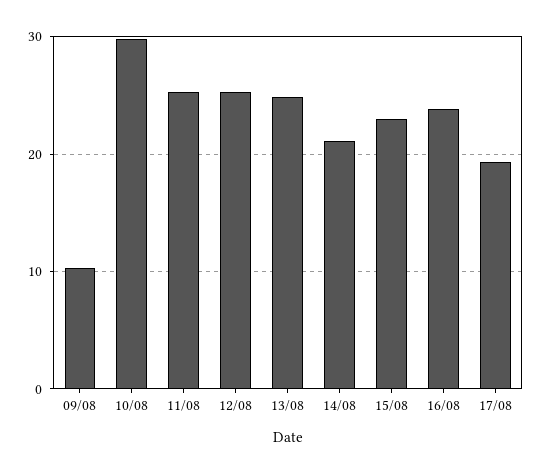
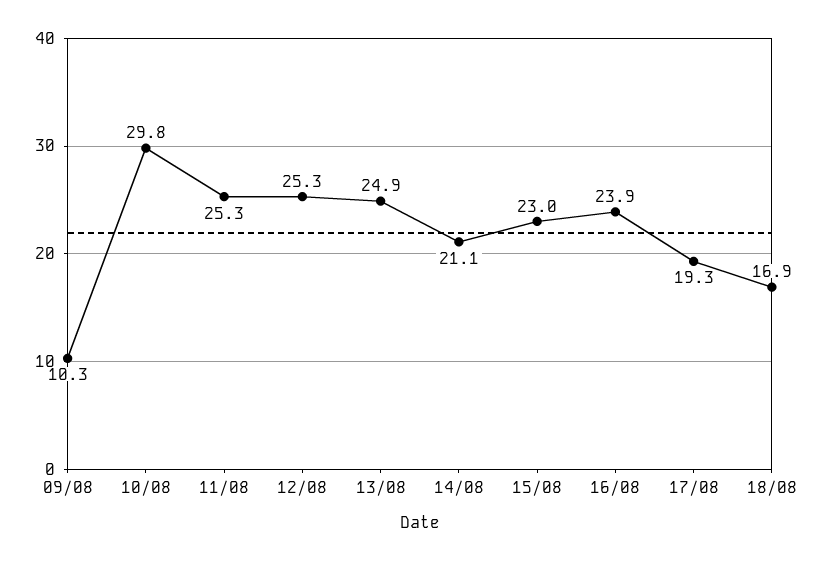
18/08: none -> 16.9

